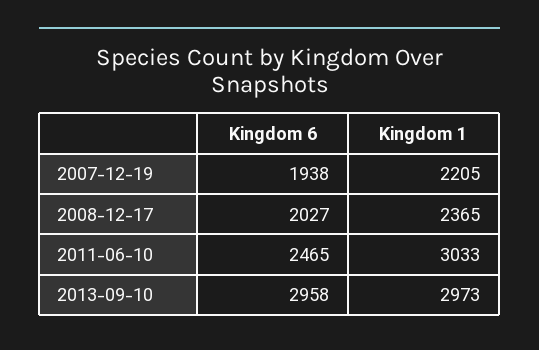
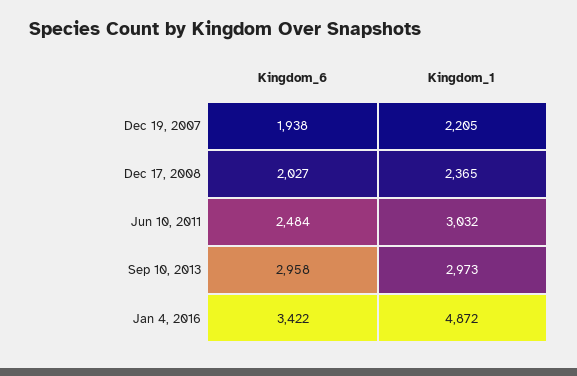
Kingdom 6, 2011-06-10: 2465 -> 2484
Kingdom 1, 2011-06-10: 3033 -> 3032
Kingdom 6, Jan 4, 2016: none -> 3422
Kingdom 1, Jan 4, 2016: none -> 4872

